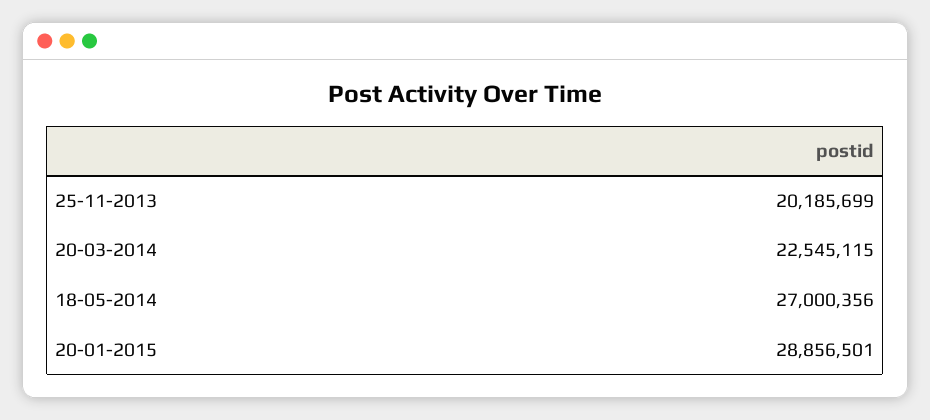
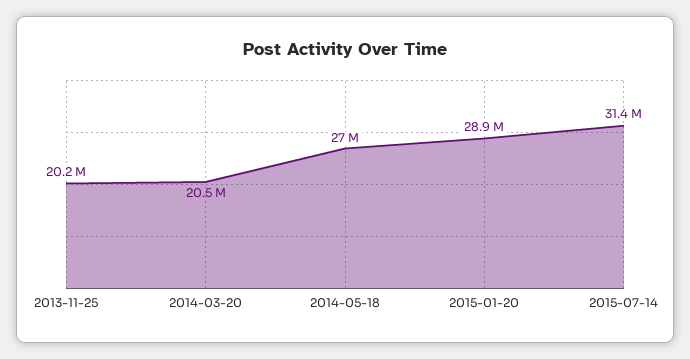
20-03-2014: 22545115 -> 20500000
2015-07-14: none -> 31400000

